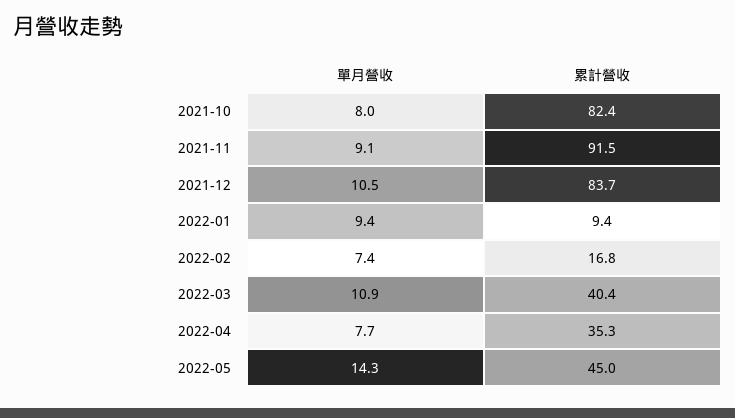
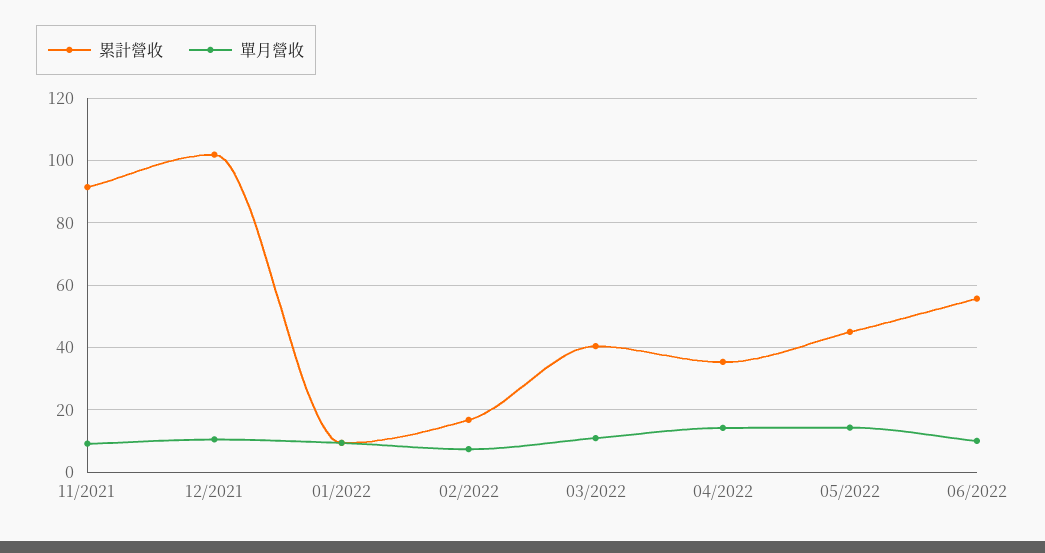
單月營收, 2021-10: 8 -> none
累計營收, 2021-10: 82.4 -> none
累計營收, 2021-12: 83.7 -> 102
單月營收, 2022-04: 7.7 -> 14
累計營收, 06/2022: none -> 56
單月營收, 06/2022: none -> 10

